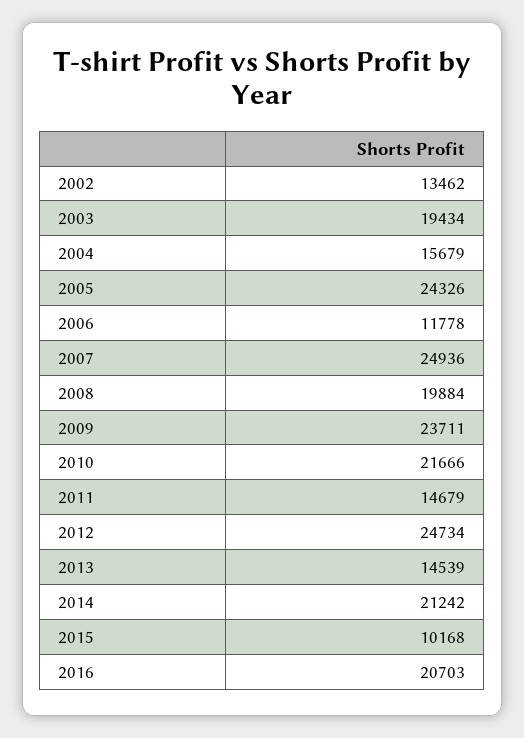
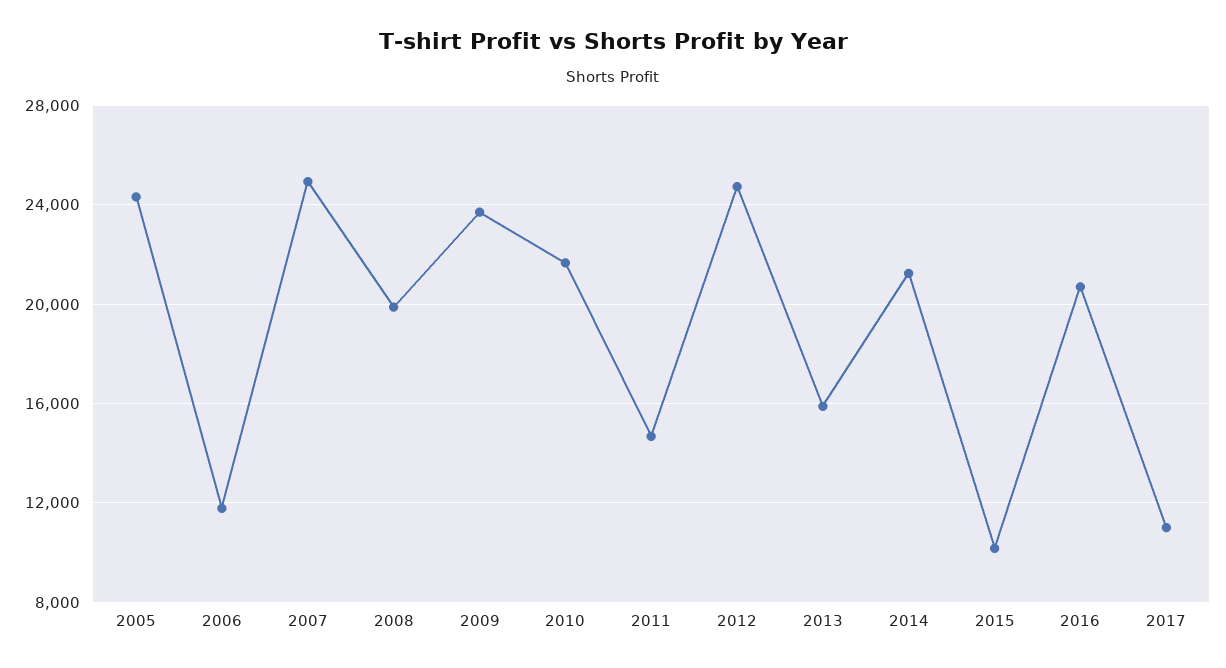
2002: 13462 -> none
2003: 19434 -> none
2004: 15679 -> none
2013: 14539 -> 16000
2017: none -> 11000

